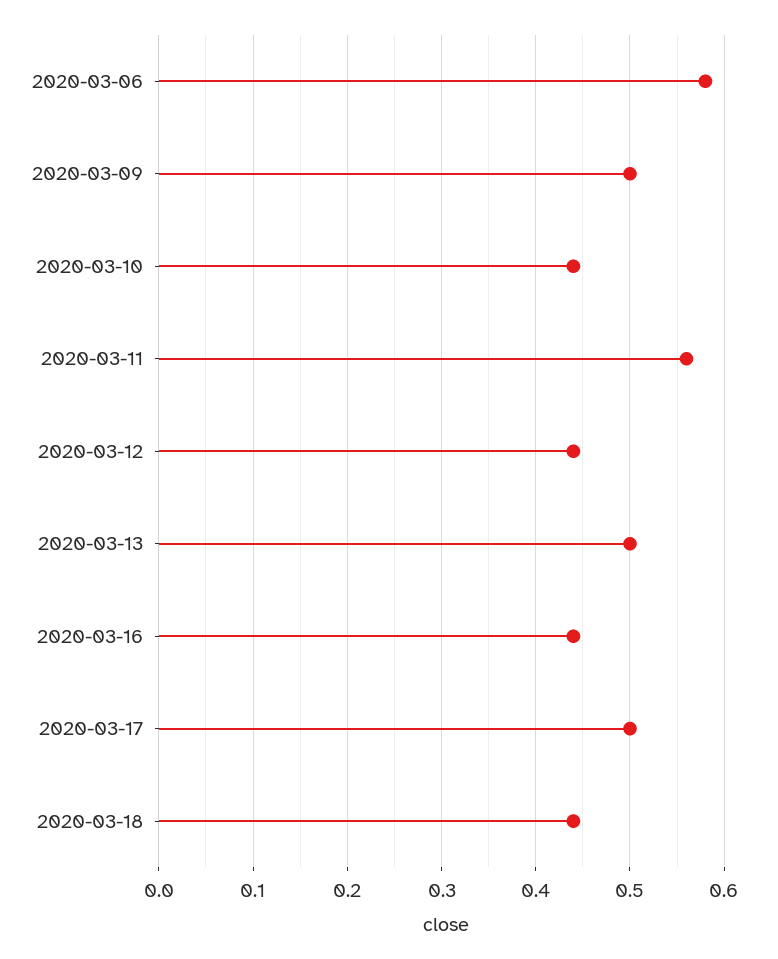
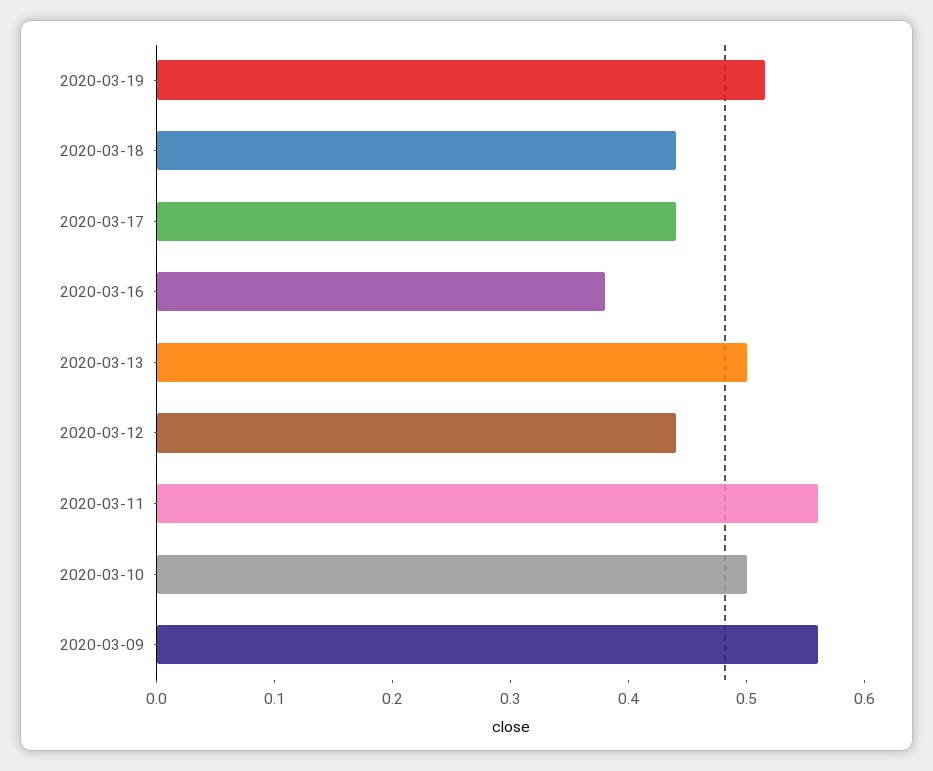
2020-03-06: 0.58 -> none
2020-03-09: 0.5 -> 0.56
2020-03-10: 0.44 -> 0.5
2020-03-16: 0.44 -> 0.38
2020-03-17: 0.5 -> 0.44
2020-03-19: none -> 0.52

